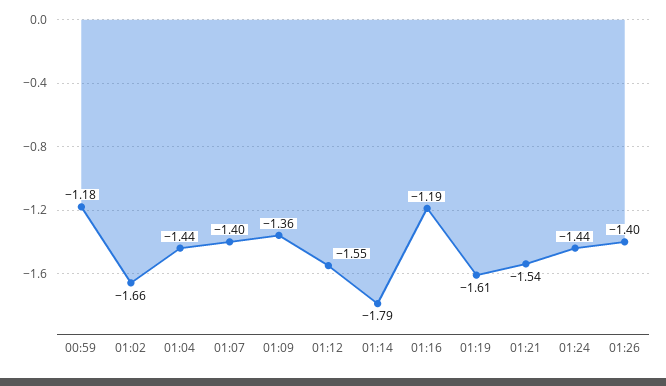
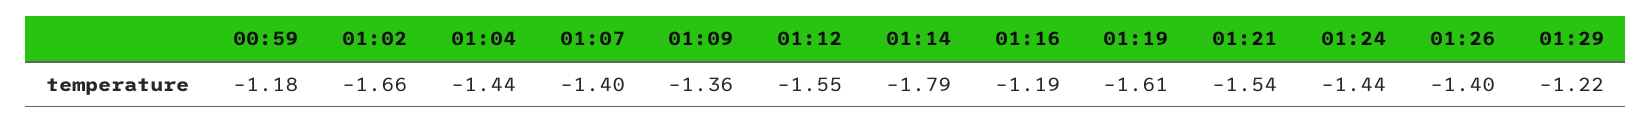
01:29: none -> -1.22

